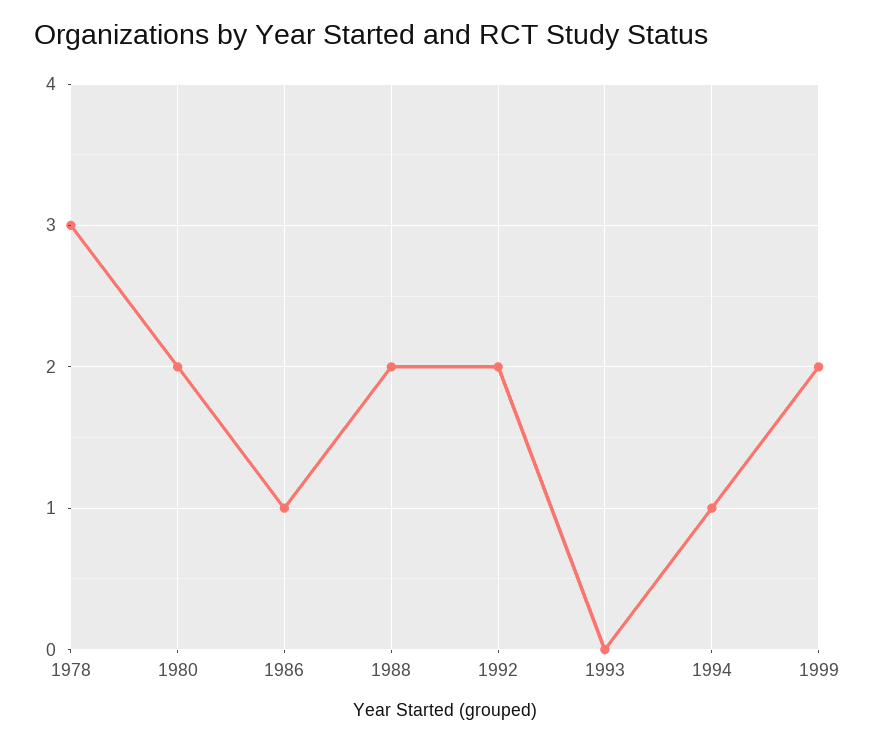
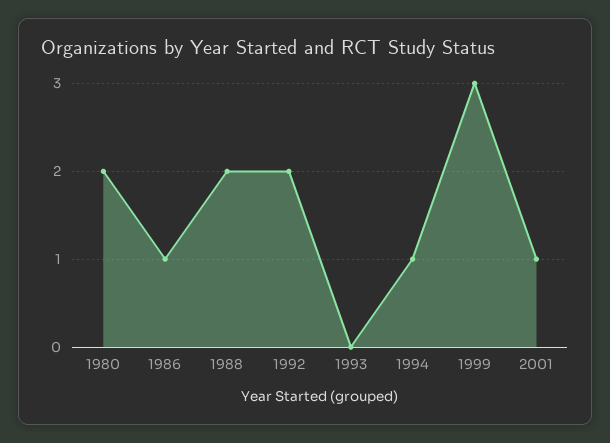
1978: 3 -> none
1999: 2 -> 3
2001: none -> 1

